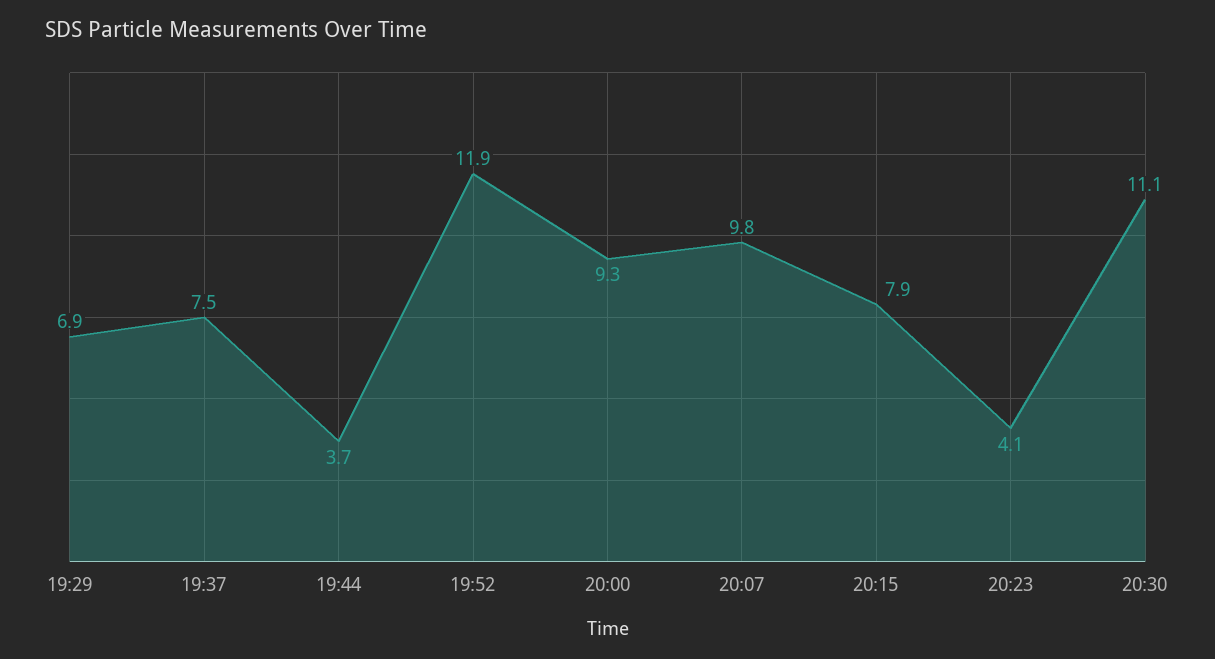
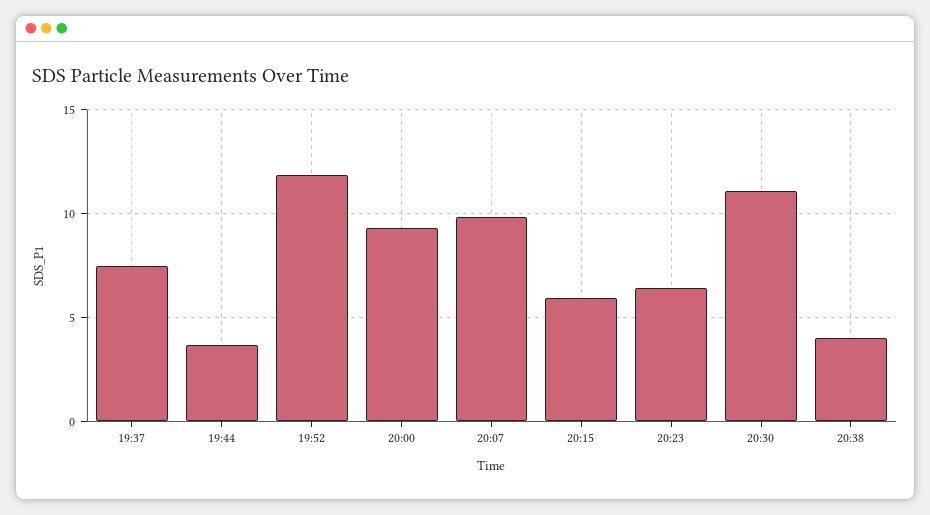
19:29: 6.9 -> none
20:15: 7.9 -> 6
20:23: 4.1 -> 6.5
20:38: none -> 4

